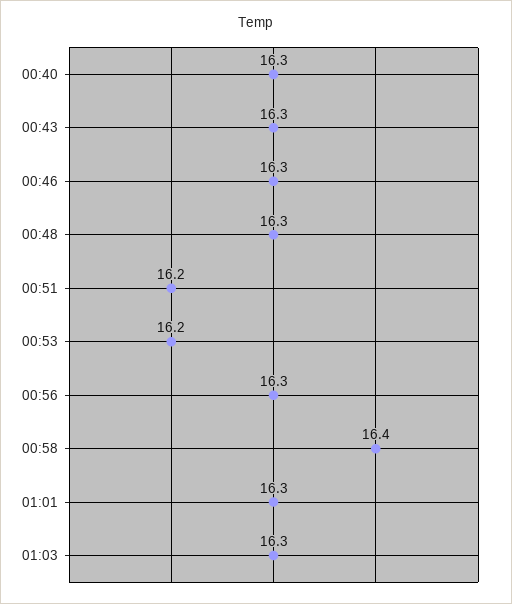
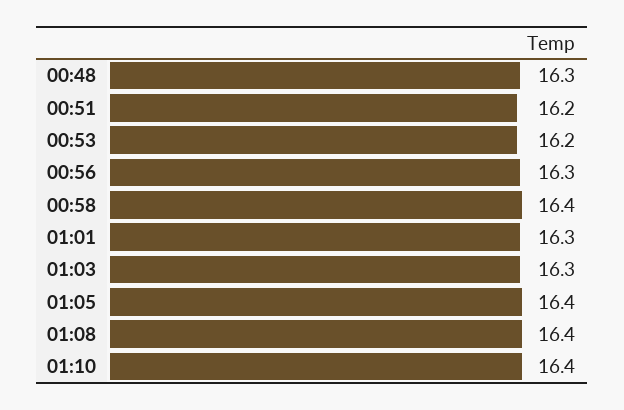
00:40: 16.3 -> none
00:43: 16.3 -> none
00:46: 16.3 -> none
01:05: none -> 16.4
01:08: none -> 16.4
01:10: none -> 16.4

